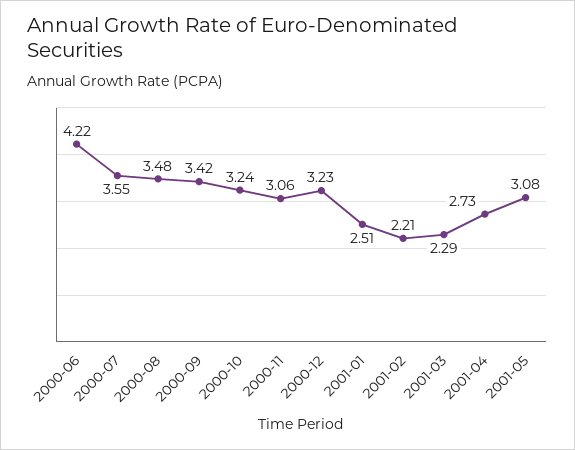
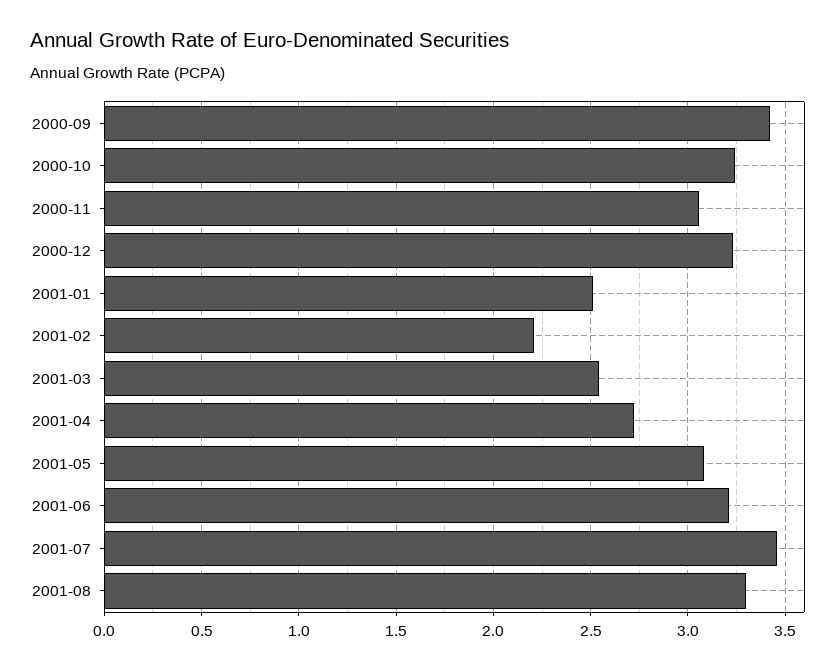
2000-06: 4.22 -> none
2000-07: 3.55 -> none
2000-08: 3.48 -> none
2001-03: 2.29 -> 2.55
2001-06: none -> 3.2
2001-07: none -> 3.45
2001-08: none -> 3.3

